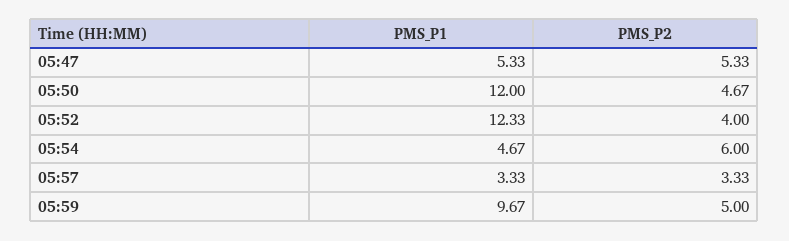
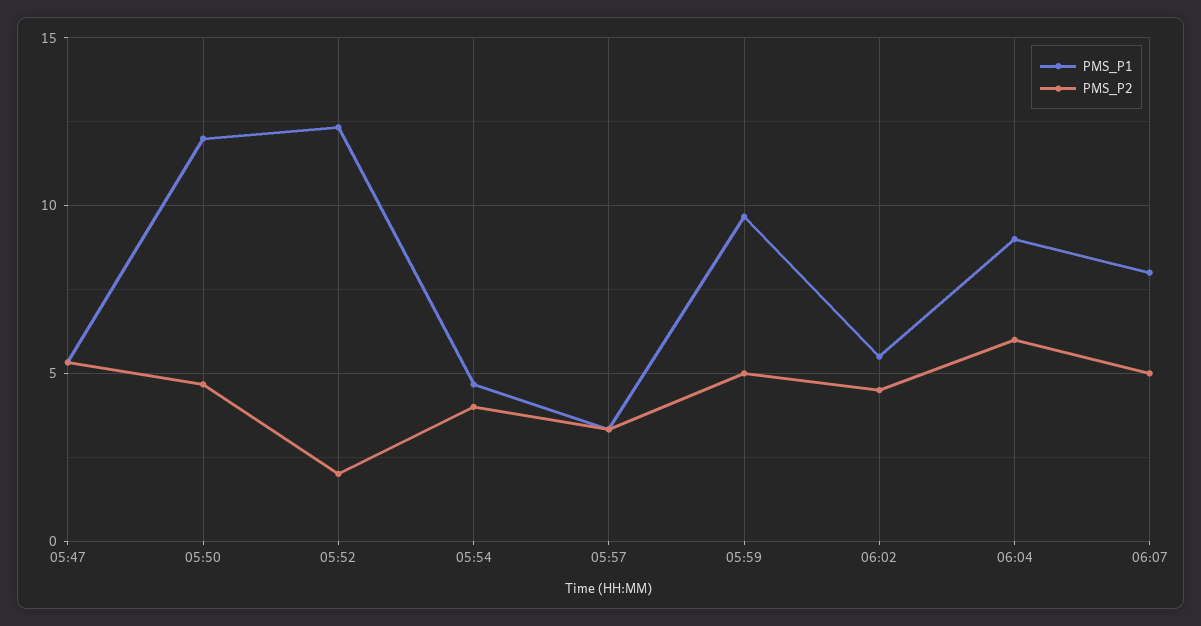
PMS_P2, 05:52: 4 -> 2
PMS_P2, 05:54: 6 -> 4
PMS_P1, 06:02: none -> 5.5
PMS_P2, 06:02: none -> 4.5
PMS_P1, 06:04: none -> 9
PMS_P2, 06:04: none -> 6
PMS_P1, 06:07: none -> 8
PMS_P2, 06:07: none -> 5

